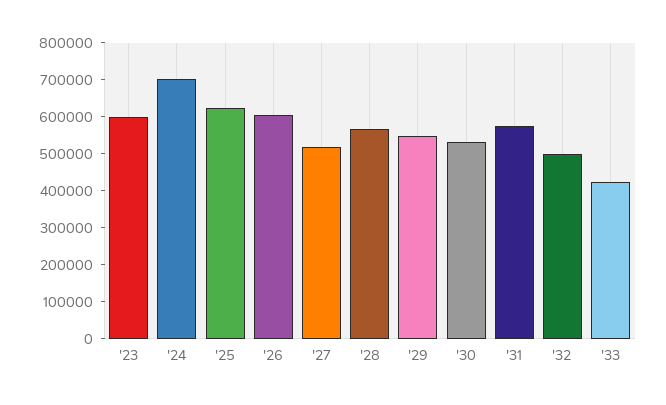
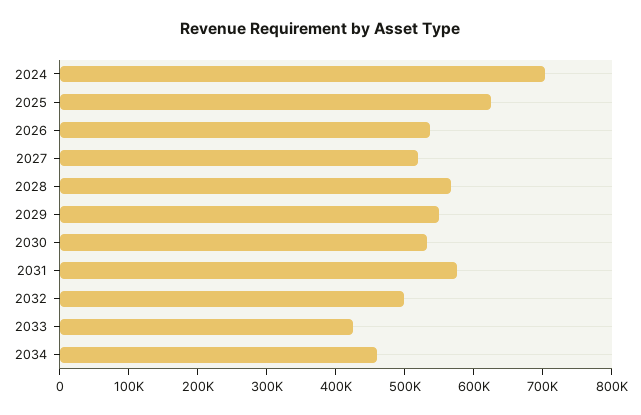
'23: 600000 -> none
'26: 600000 -> 540000
2034: none -> 460000

